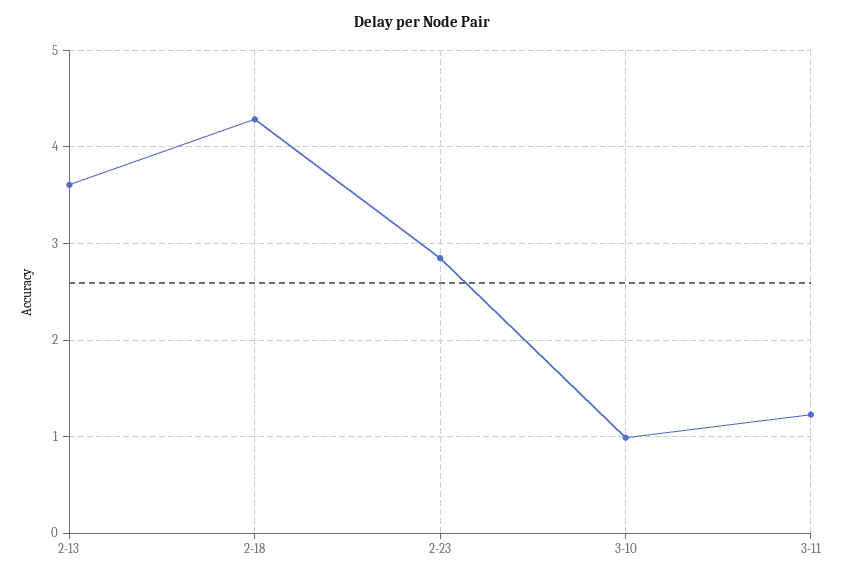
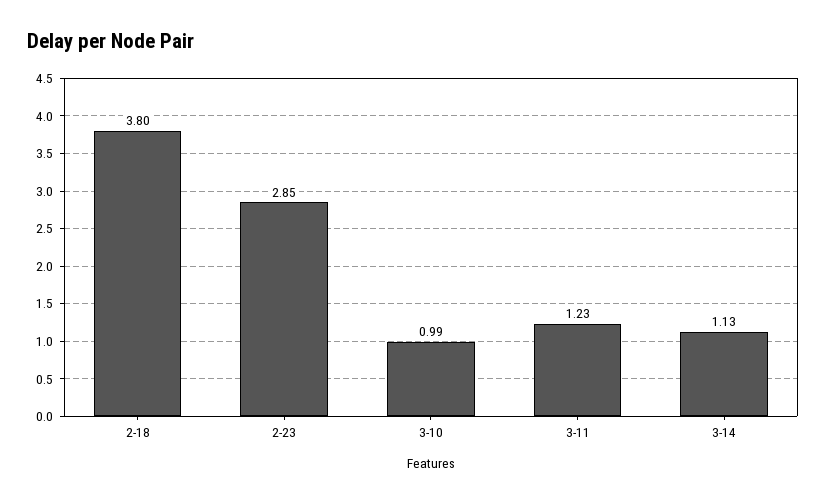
2-13: 3.6 -> none
2-18: 4.3 -> 3.8
3-14: none -> 1.13

